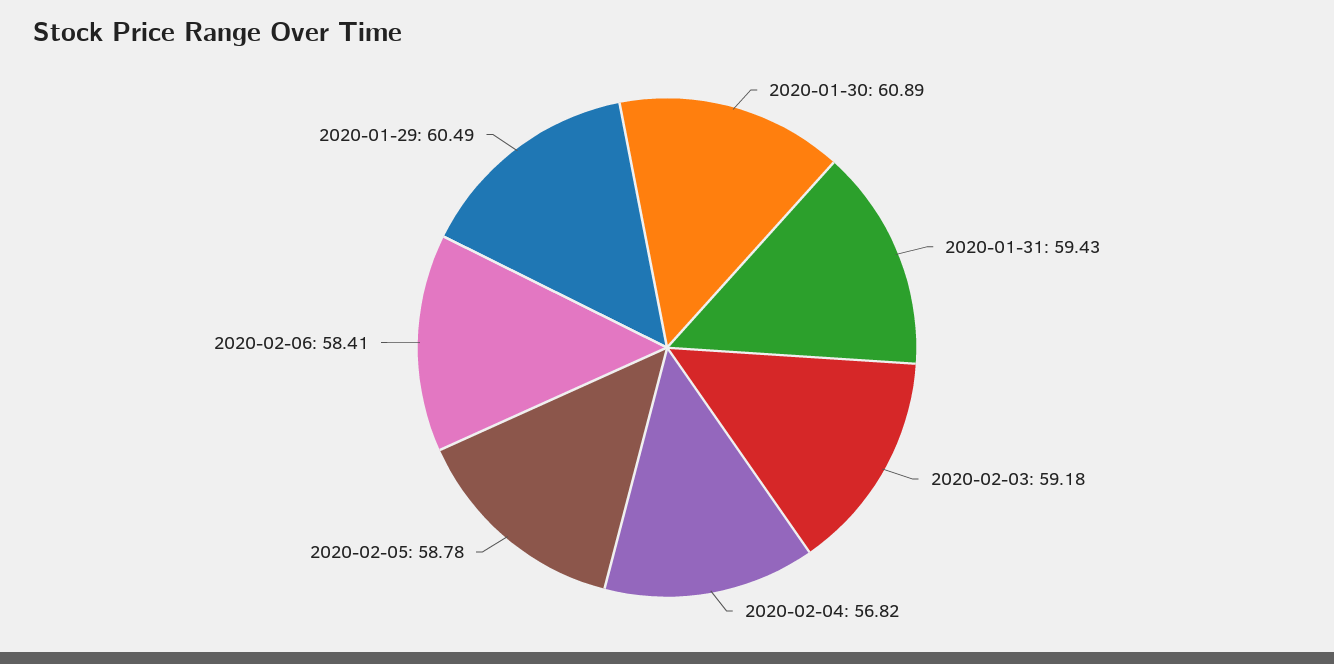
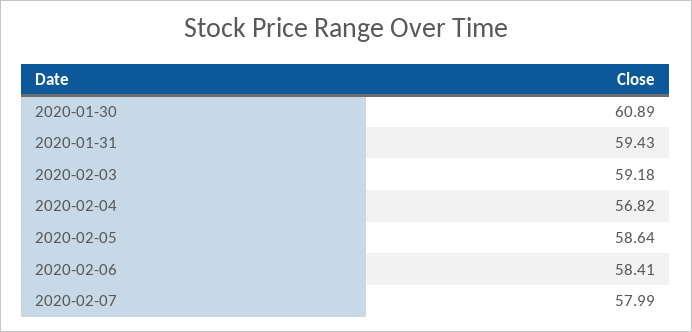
2020-02-05: 58.78 -> 58.64
2020-01-29: 60.49 -> none
2020-02-07: none -> 57.99

